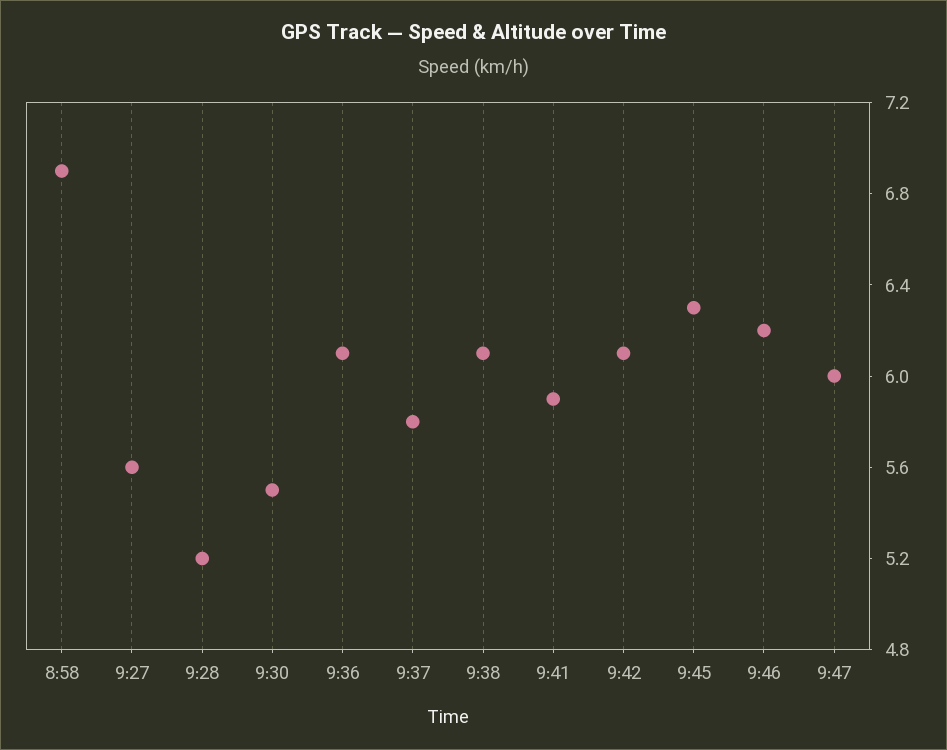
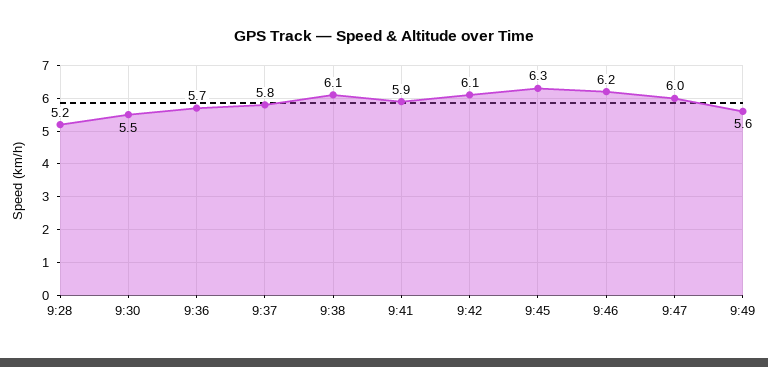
8:58: 6.9 -> none
9:27: 5.6 -> none
9:36: 6.1 -> 5.7
9:49: none -> 5.6

